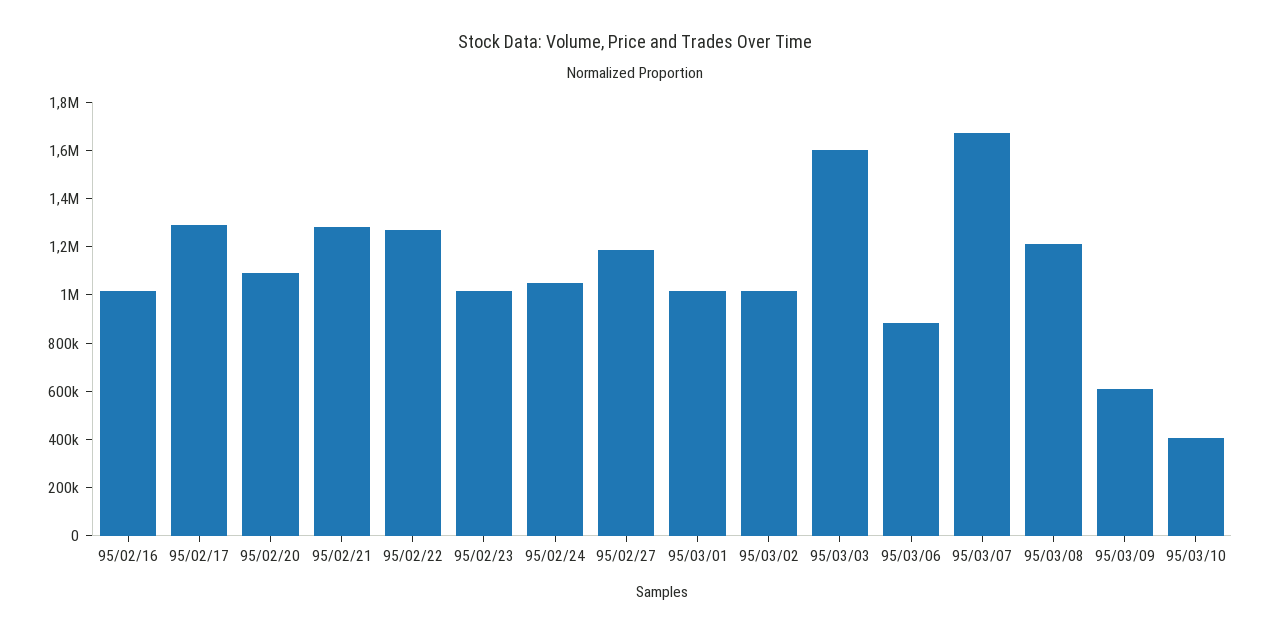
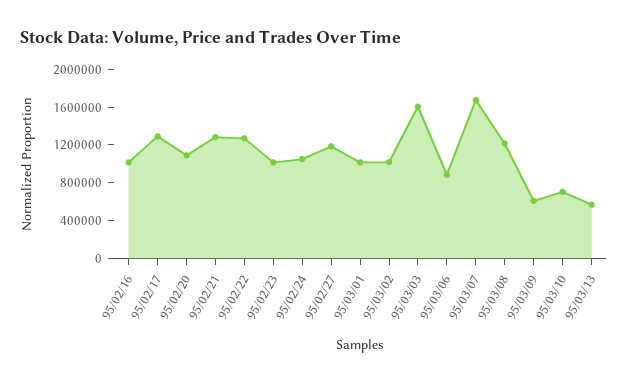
95/03/10: 400000 -> 700000
95/03/13: none -> 600000

